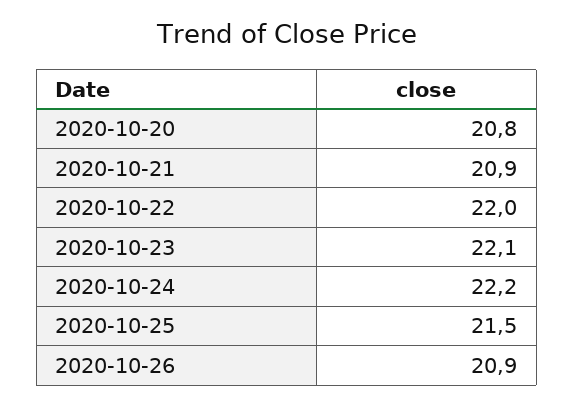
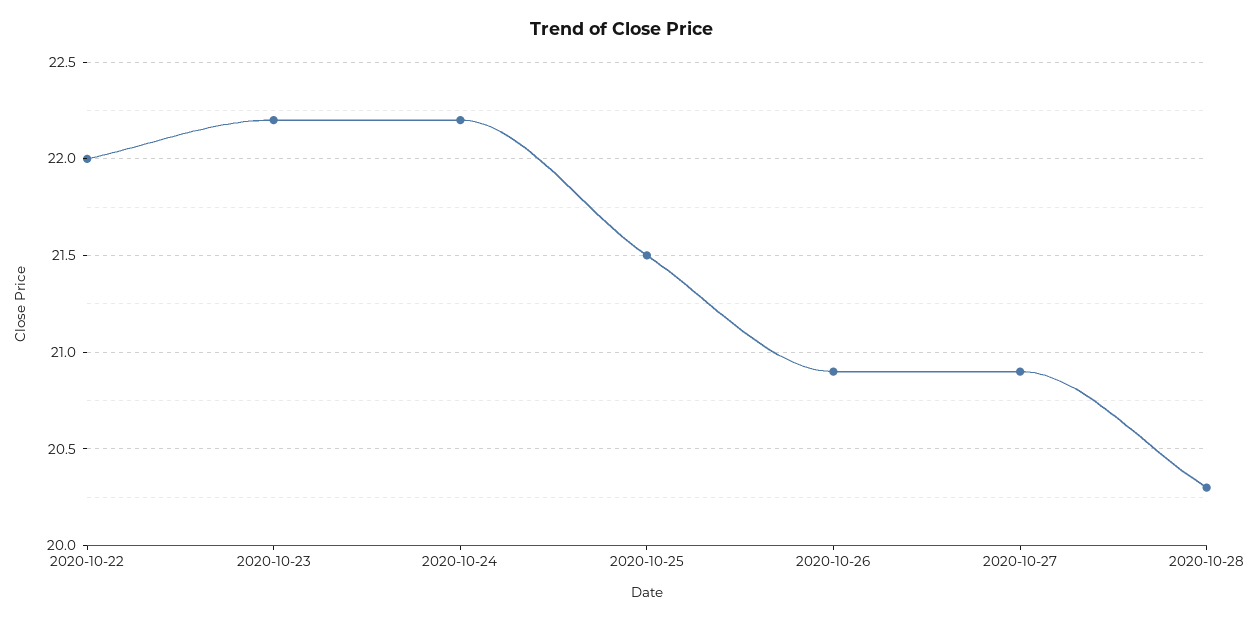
2020-10-20: 20.8 -> none
2020-10-21: 20.9 -> none
2020-10-23: 22.1 -> 22.2
2020-10-27: none -> 20.9
2020-10-28: none -> 20.3

